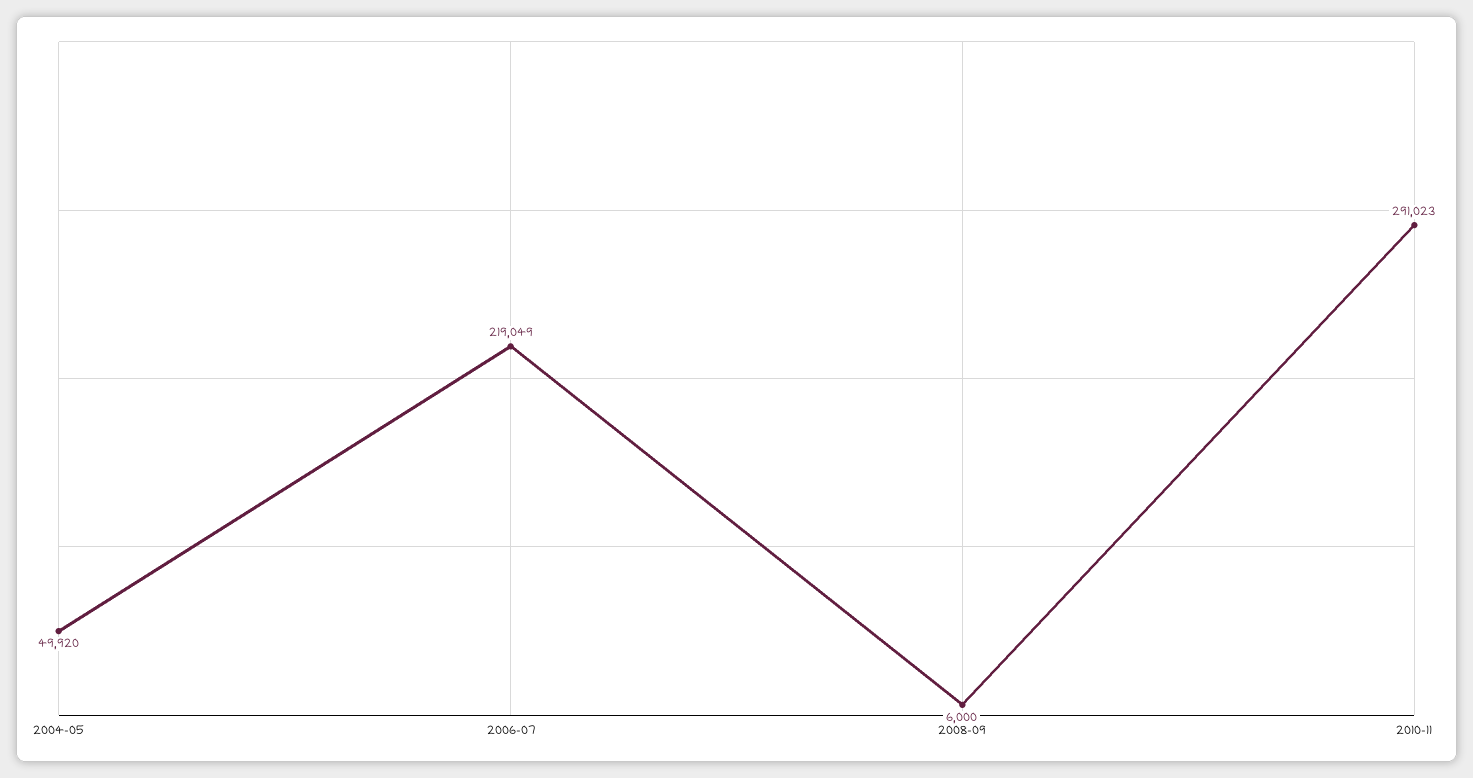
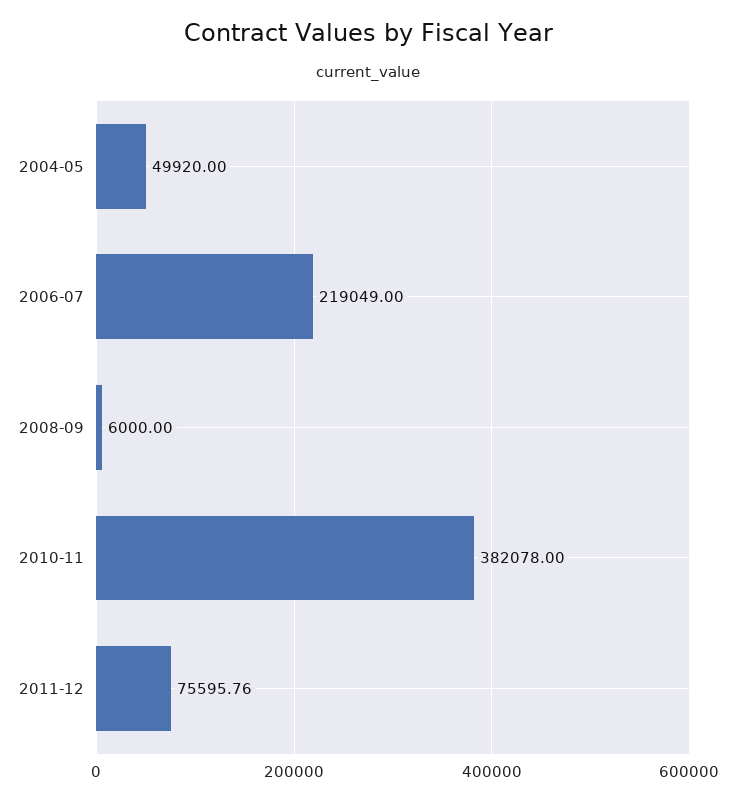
2010-11: 291023 -> 382078
2011-12: none -> 75595.76

